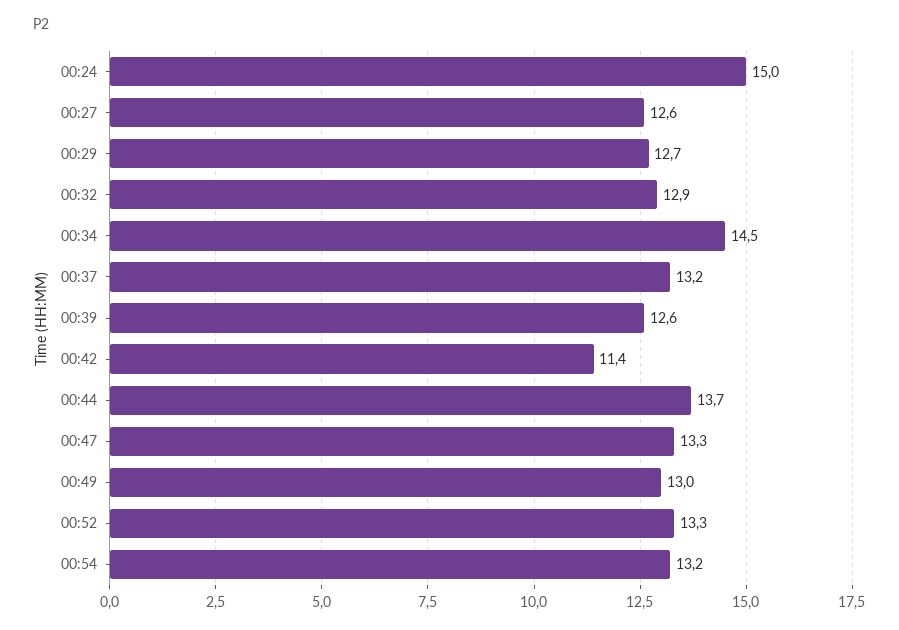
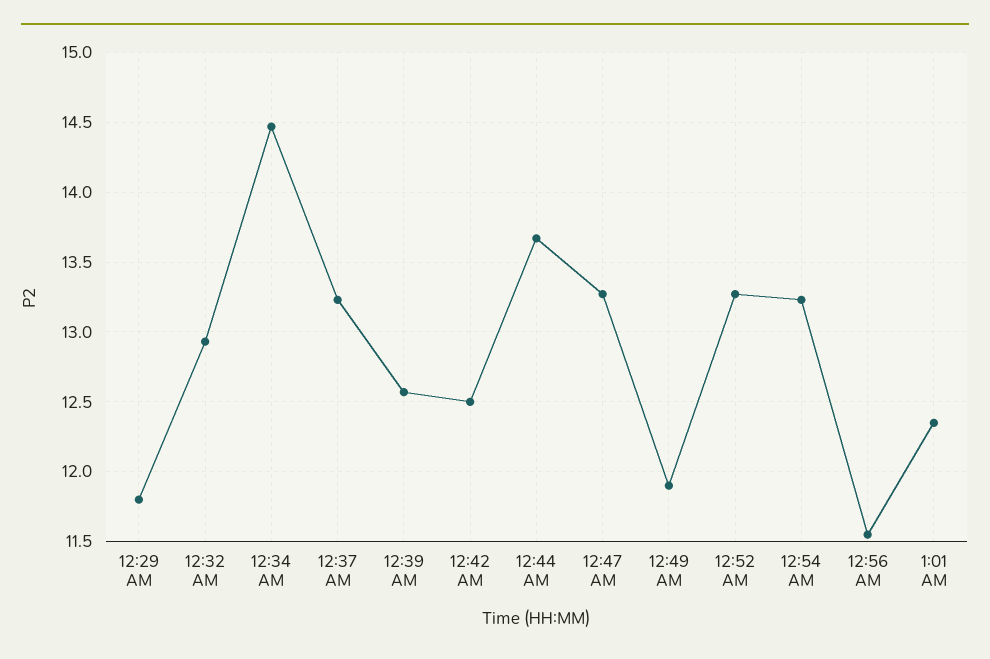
00:24: 15 -> none
00:27: 12.6 -> none
00:29: 12.7 -> 11.8
00:42: 11.4 -> 12.5
00:49: 13 -> 11.9
12:56 AM: none -> 11.55
1:01 AM: none -> 12.35

